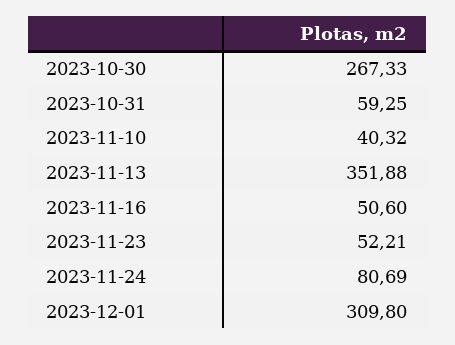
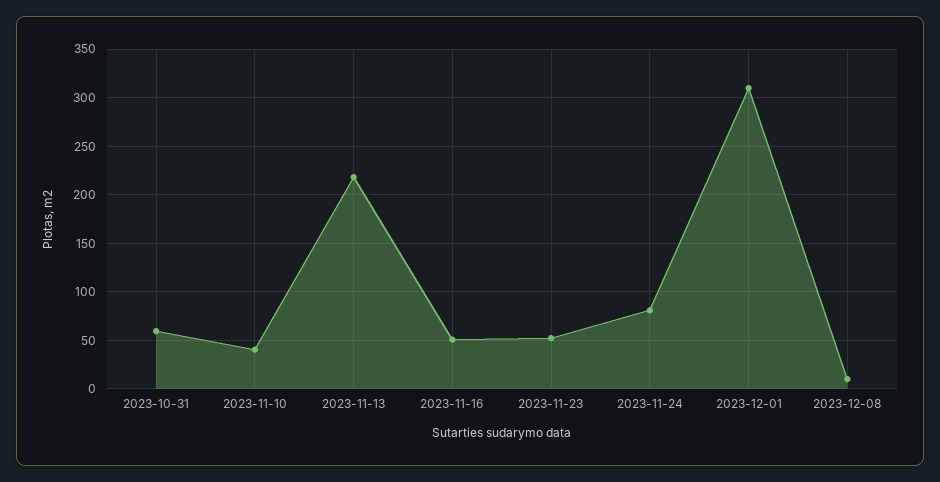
2023-10-30: 267.33 -> none
2023-11-13: 351.88 -> 220
2023-12-08: none -> 10

